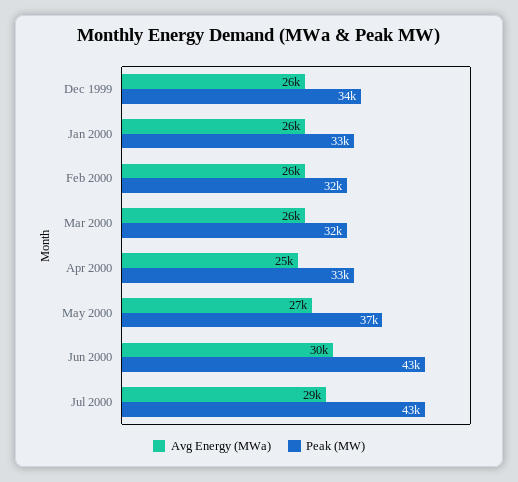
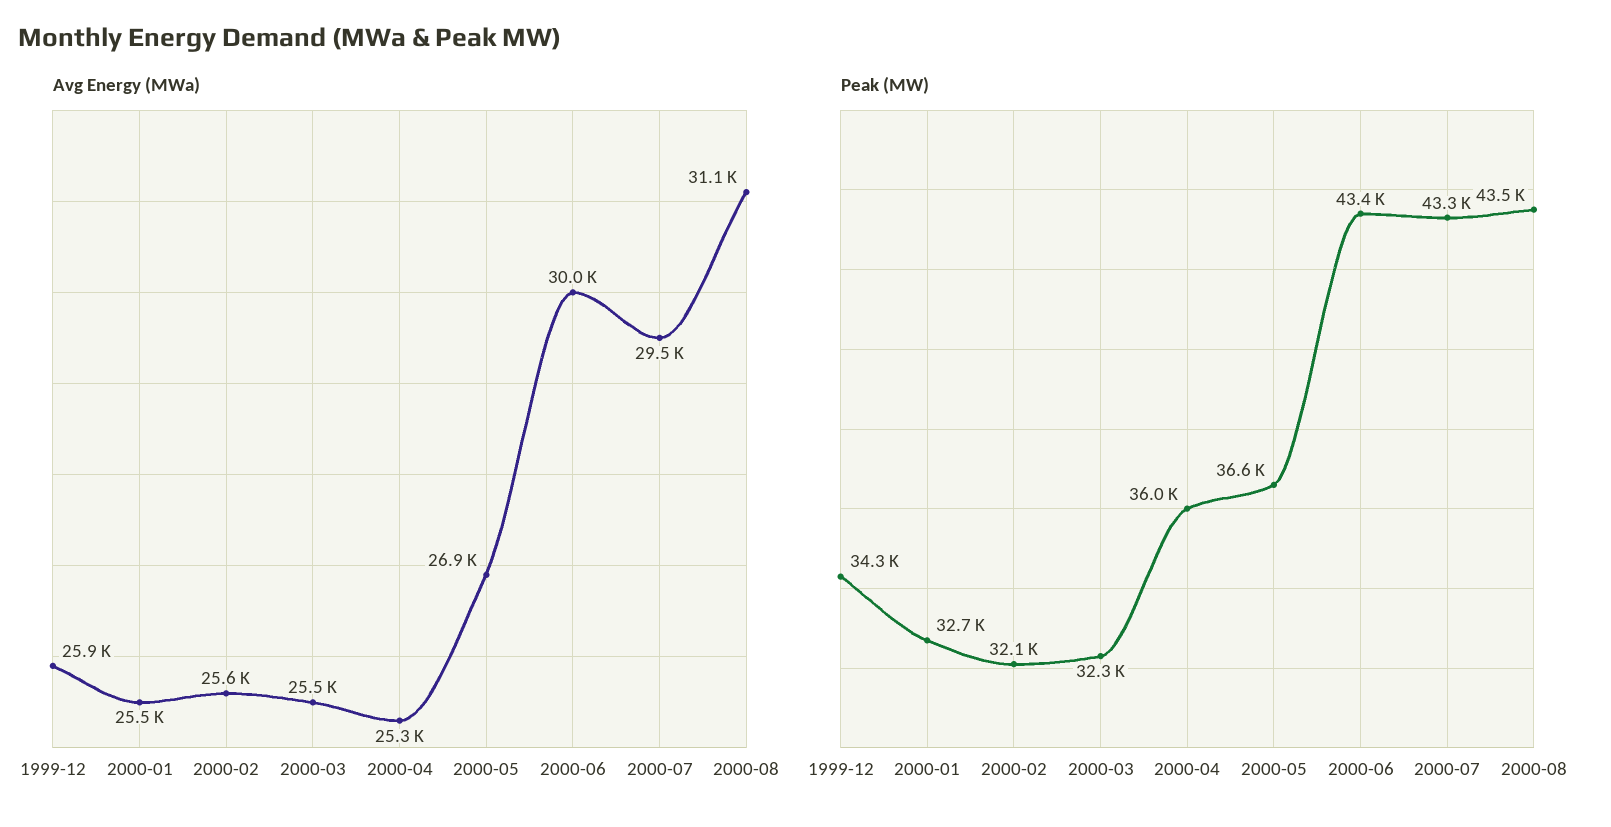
Peak (MW), Apr 2000: 33000 -> 36000
Avg Energy (MWa), 2000-08: none -> 31100
Peak (MW), 2000-08: none -> 43500

